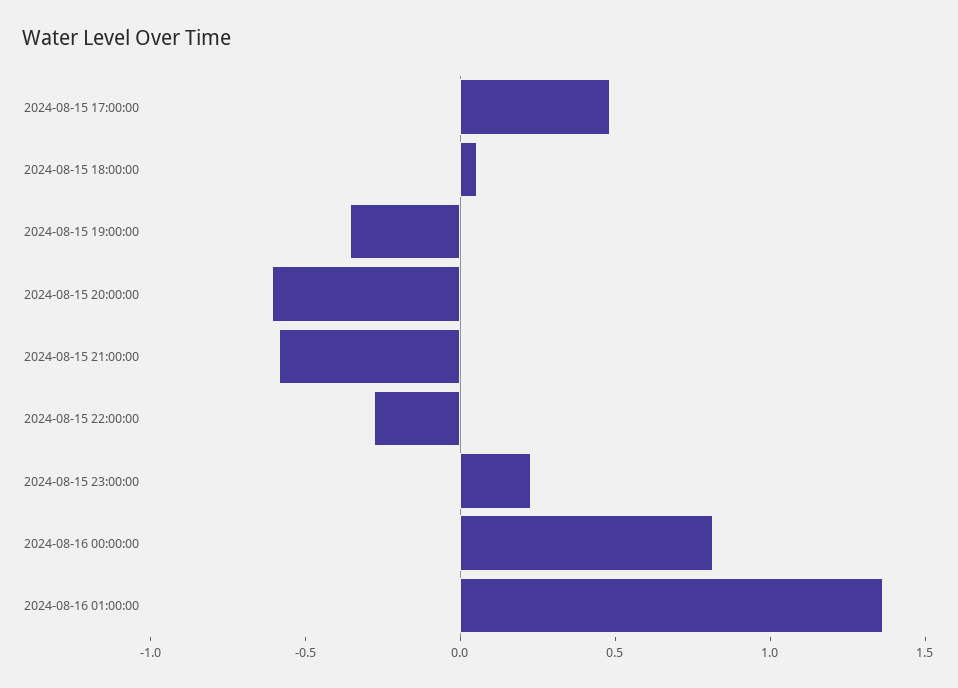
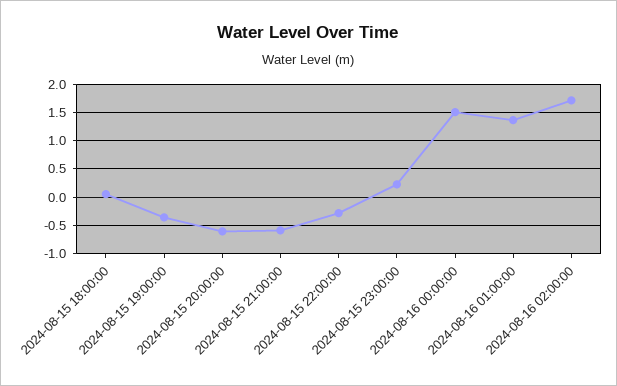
2024-08-15 17:00:00: 0.5 -> none
2024-08-16 00:00:00: 0.8 -> 1.5
2024-08-16 02:00:00: none -> 1.75

